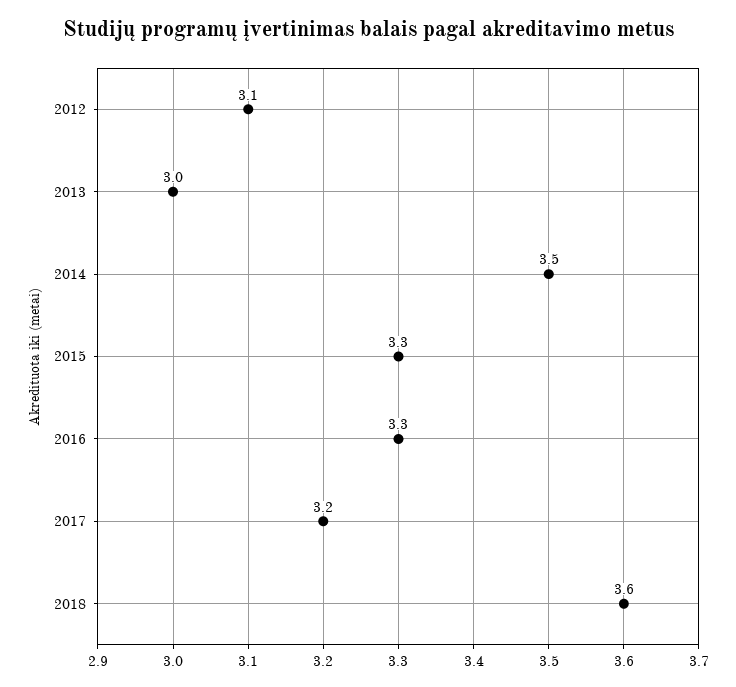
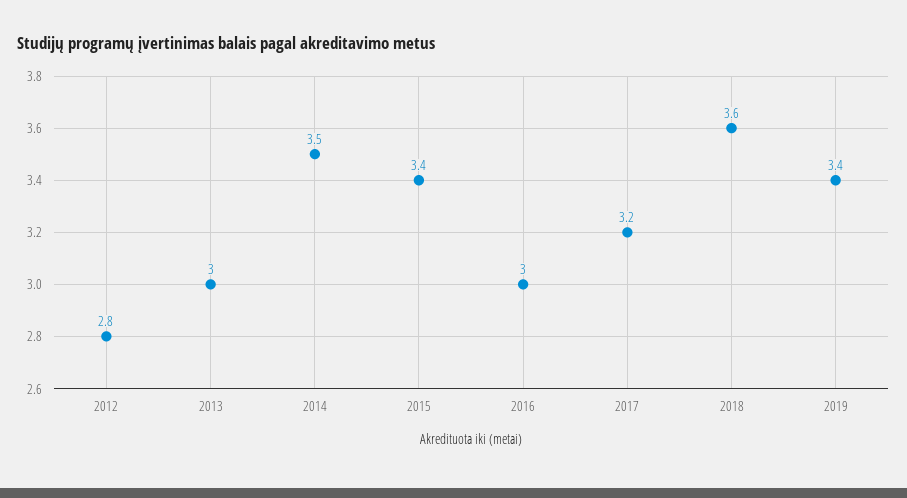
2012: 3.1 -> 2.8
2015: 3.3 -> 3.4
2016: 3.3 -> 3
2019: none -> 3.4

